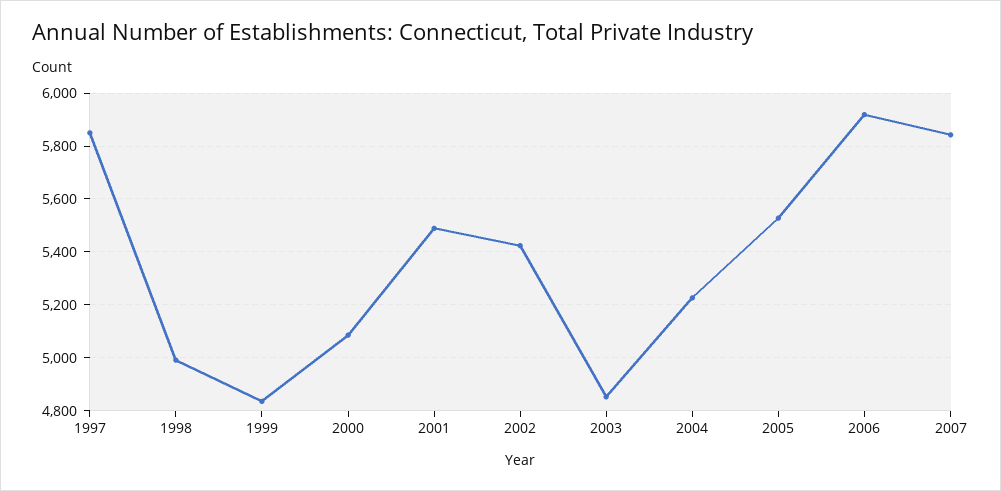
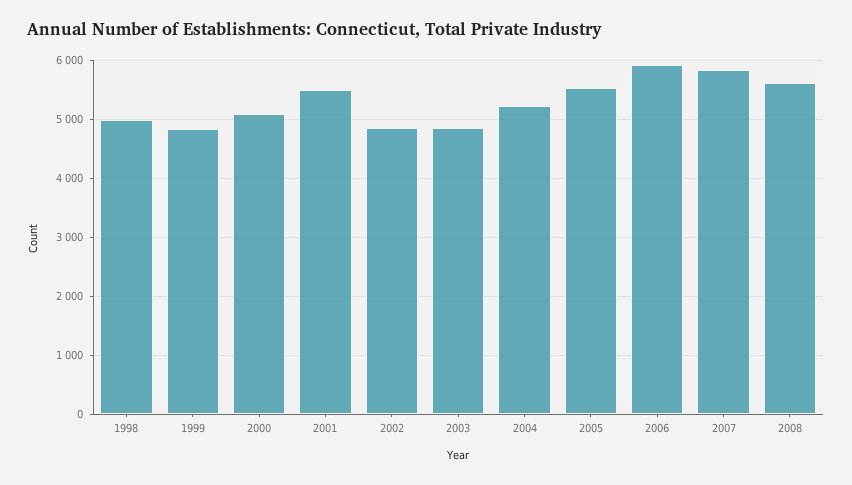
1997: 5850 -> none
2002: 5425 -> 4800
2008: none -> 5600

